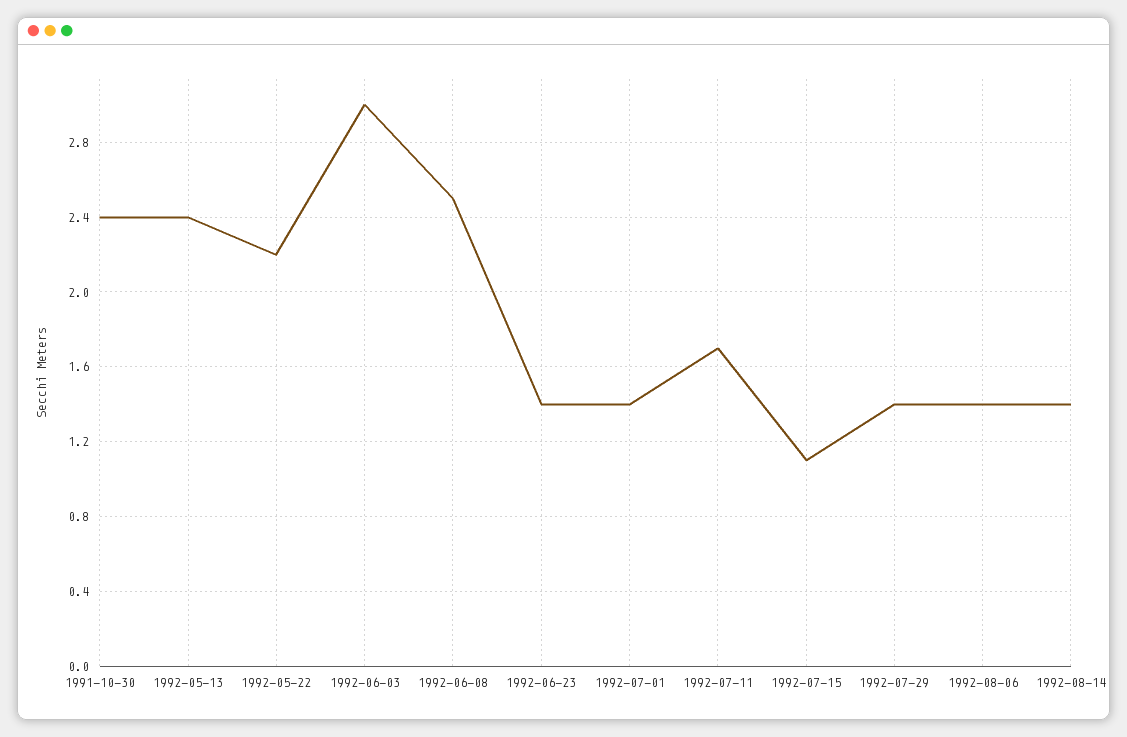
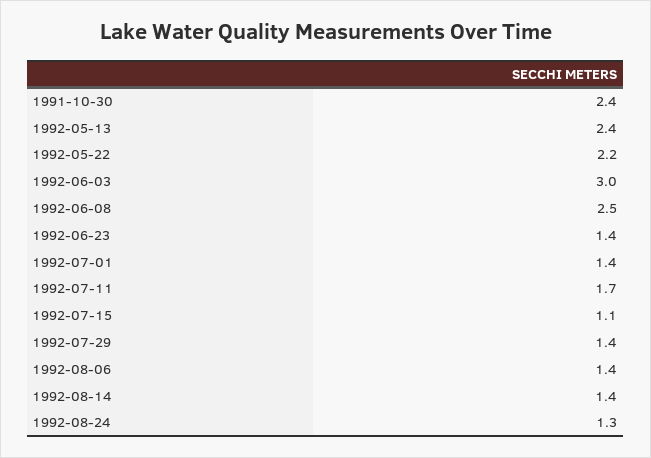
1992-08-24: none -> 1.3

